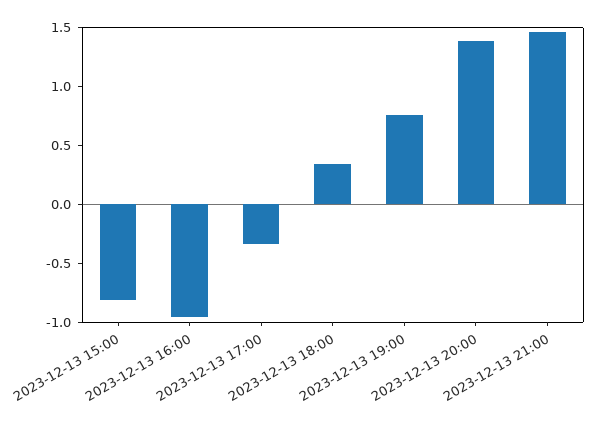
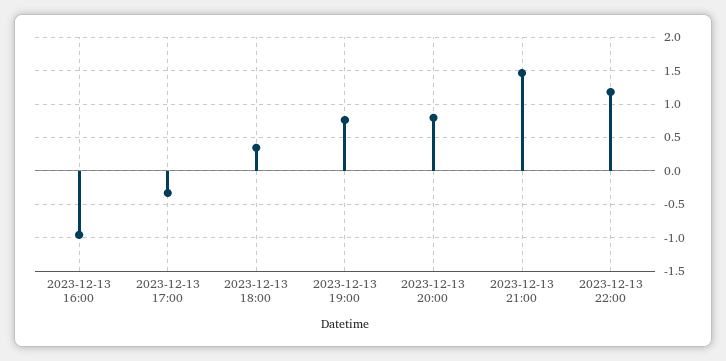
2023-12-13 15:00: -0.8 -> none
2023-12-13 20:00: 1.4 -> 0.8
2023-12-13 22:00: none -> 1.2

